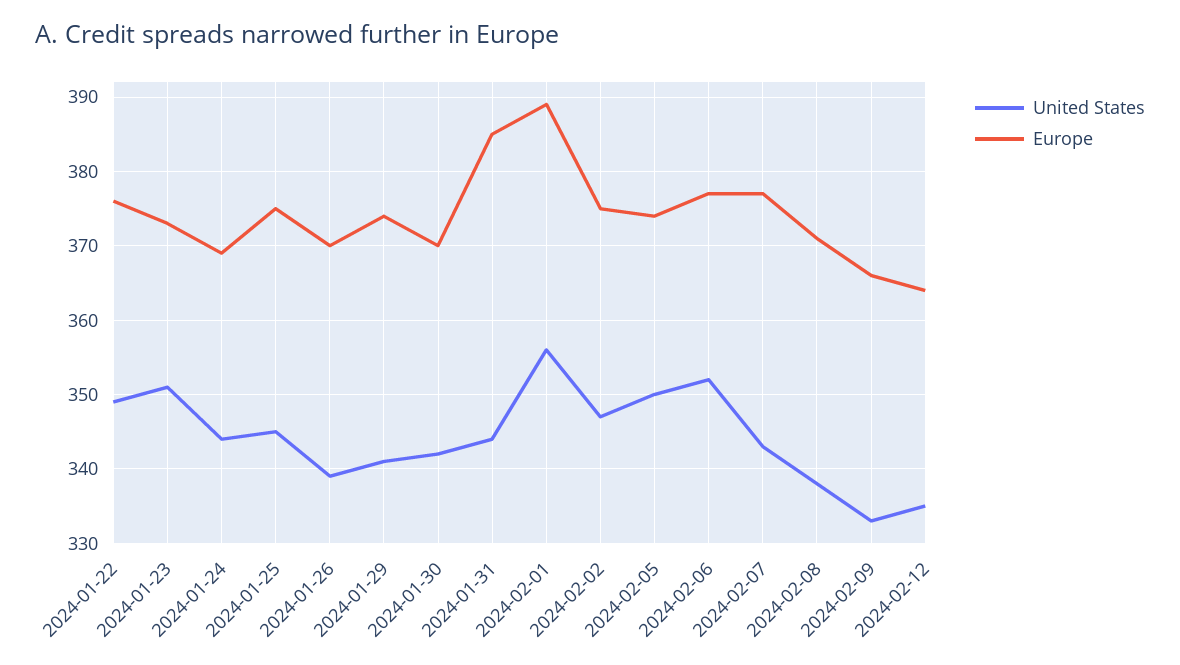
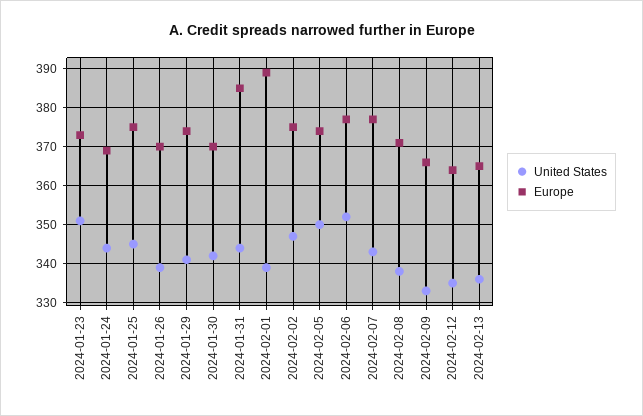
United States, 2024-01-22: 349 -> none
Europe, 2024-01-22: 376 -> none
United States, 2024-02-01: 356 -> 340
United States, 2024-02-13: none -> 335
Europe, 2024-02-13: none -> 365

